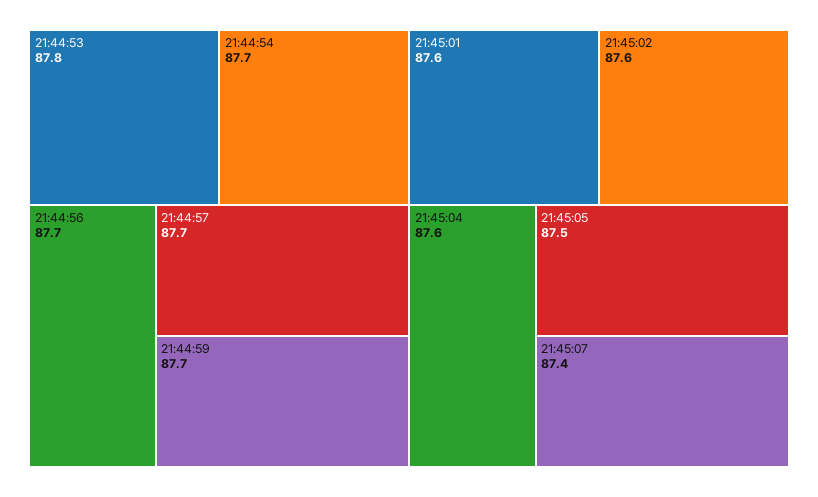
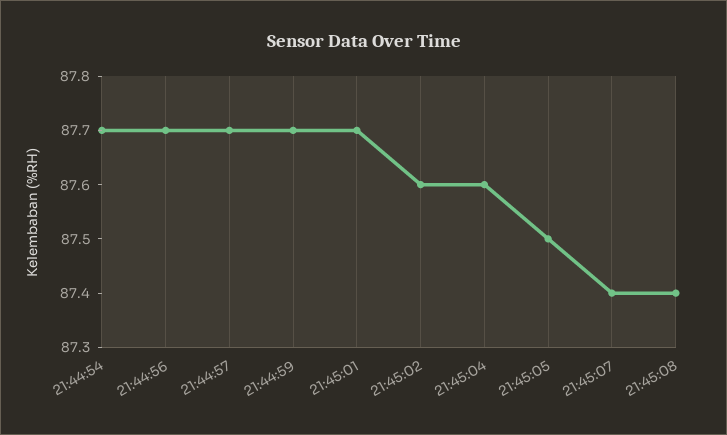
21:44:53: 87.8 -> none
21:45:01: 87.6 -> 87.7
21:45:08: none -> 87.4

